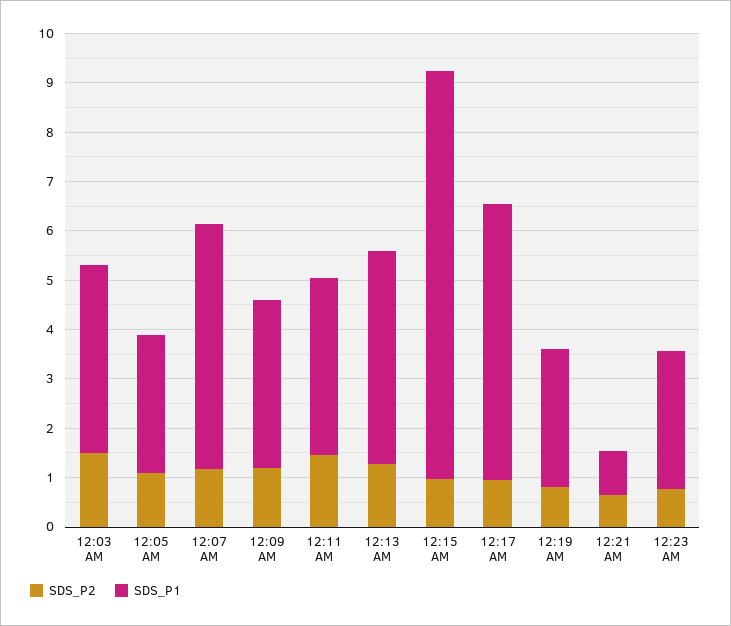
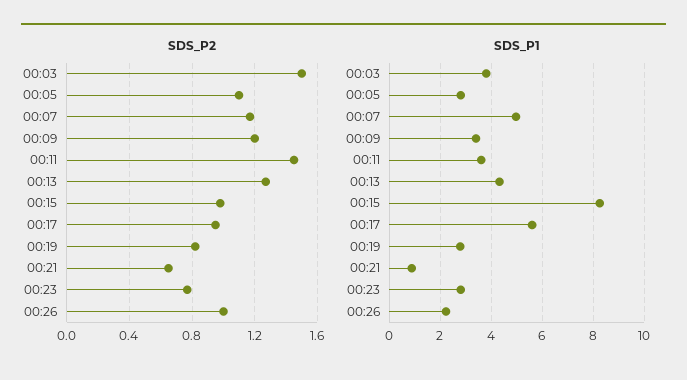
SDS_P2, 00:26: none -> 1
SDS_P1, 00:26: none -> 2.25

